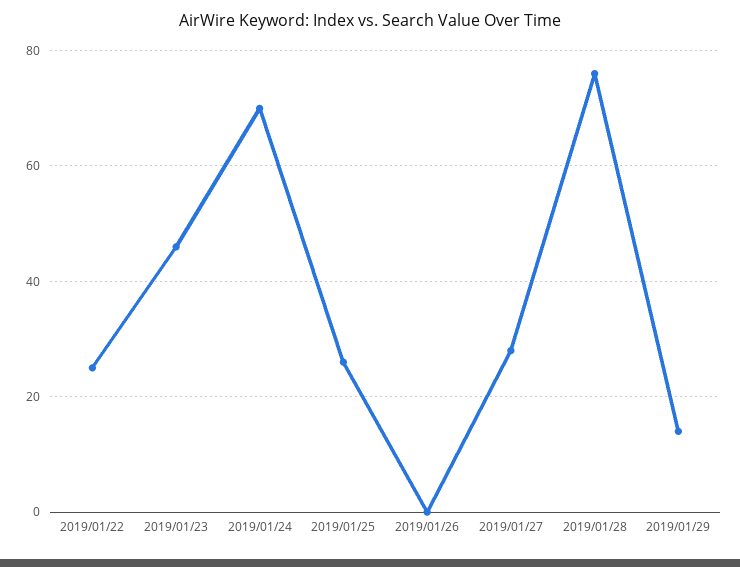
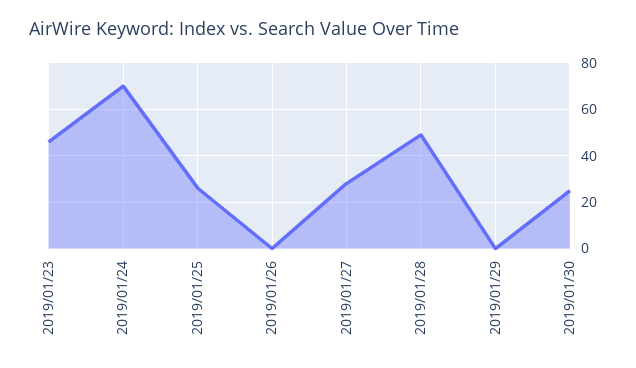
2019/01/22: 25 -> none
2019/01/28: 75 -> 50
2019/01/29: 15 -> 0
2019/01/30: none -> 25

